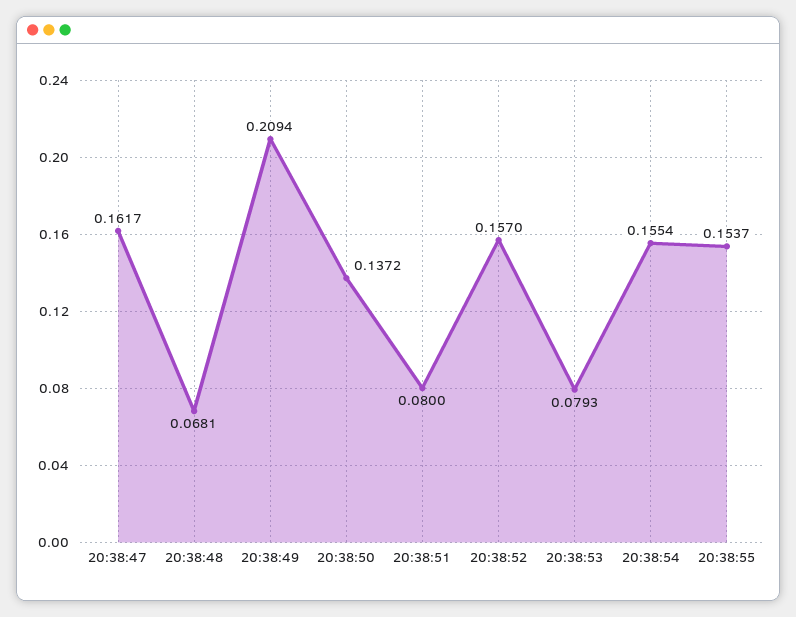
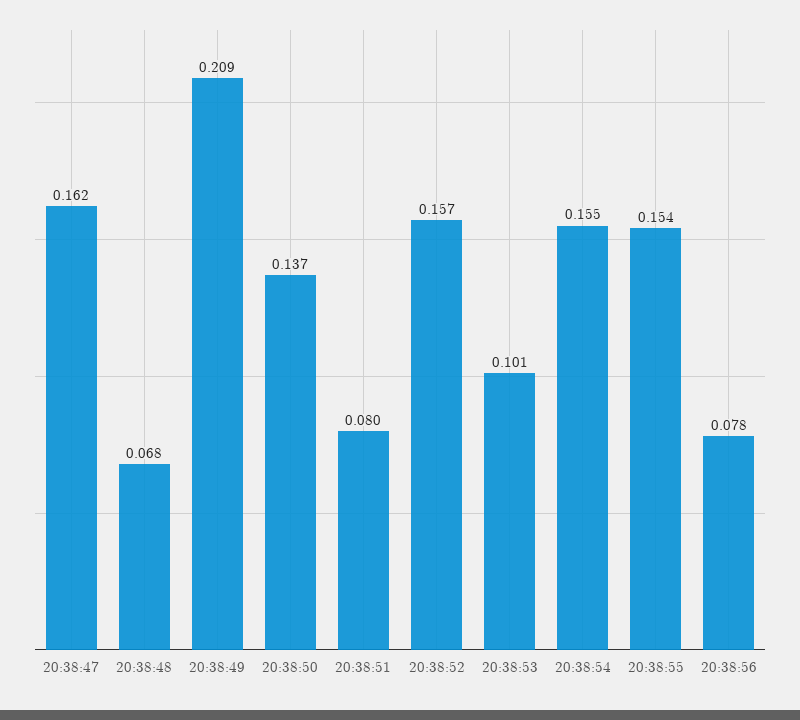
20:38:53: 0.0793 -> 0.101
20:38:56: none -> 0.078

